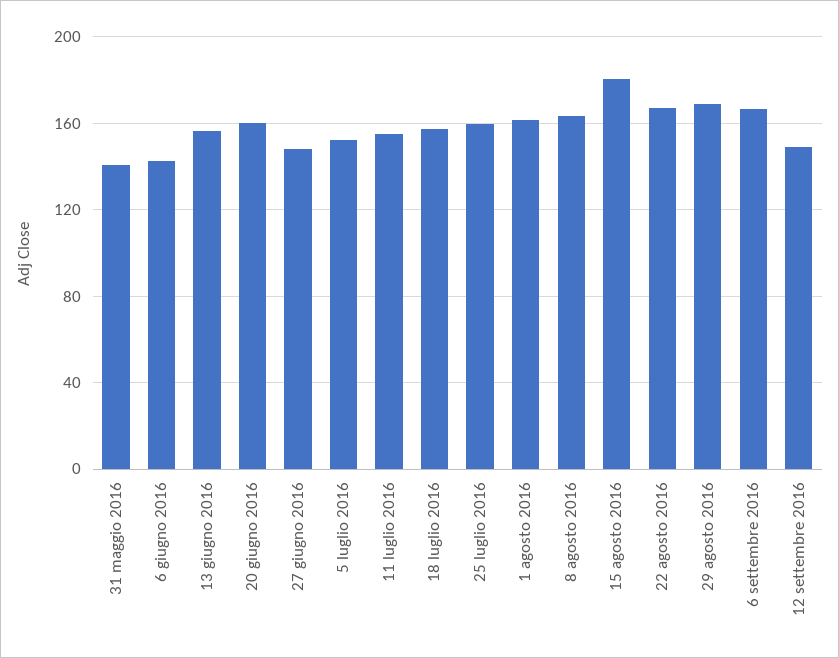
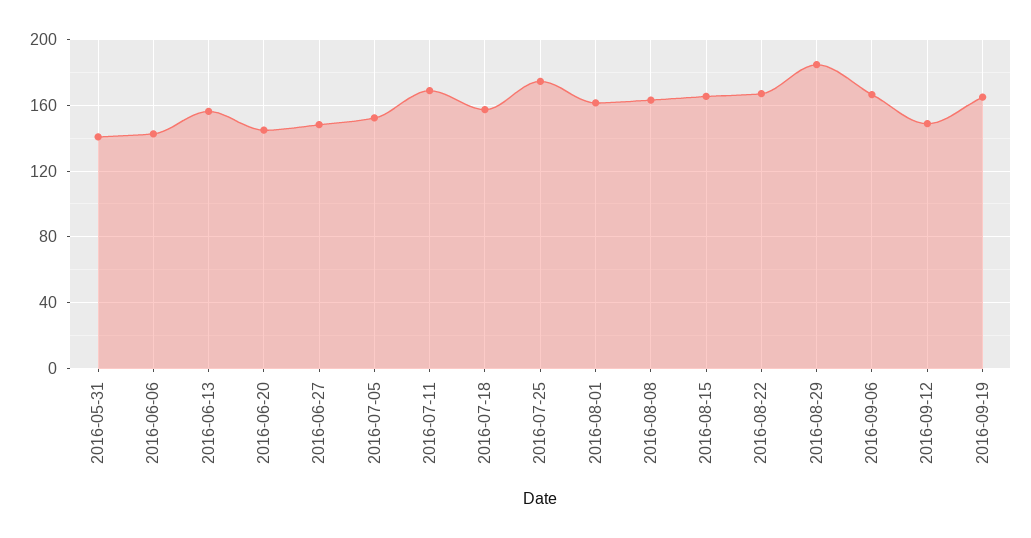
20 giugno 2016: 160 -> 145
11 luglio 2016: 155 -> 170
25 luglio 2016: 160 -> 175
15 agosto 2016: 180 -> 165
29 agosto 2016: 170 -> 185
2016-09-19: none -> 165

